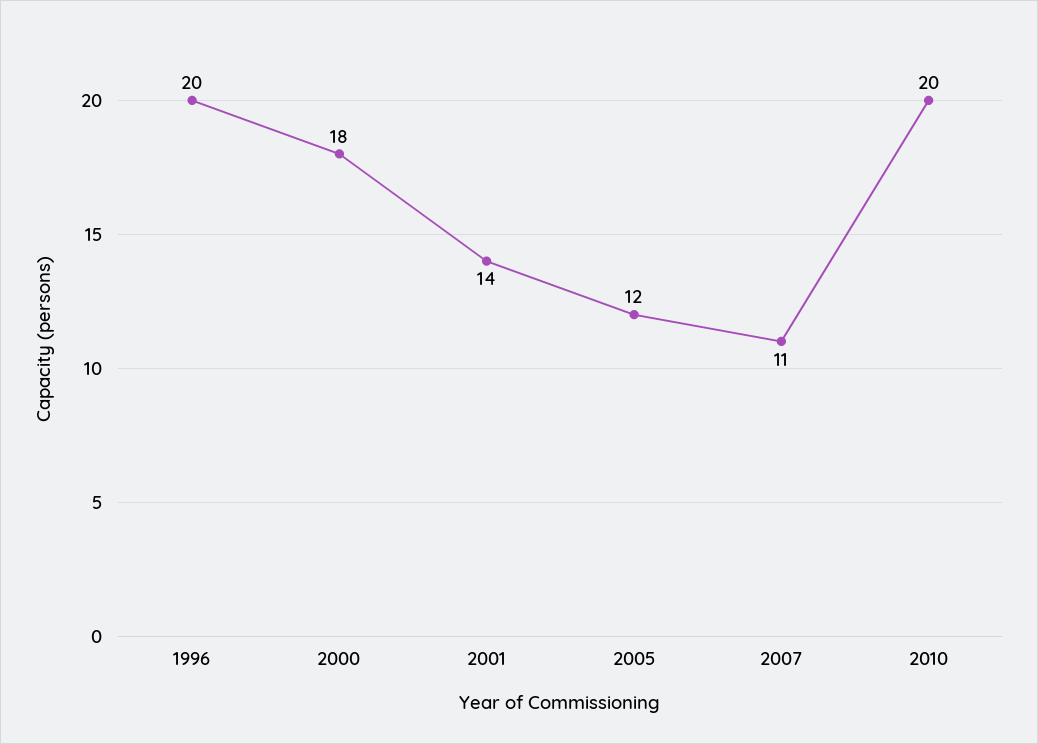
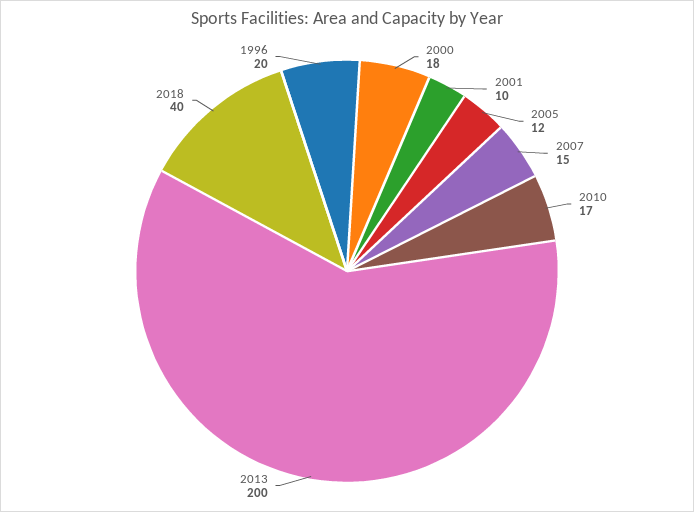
2001: 14 -> 10
2007: 11 -> 15
2010: 20 -> 17
2013: none -> 200
2018: none -> 40

